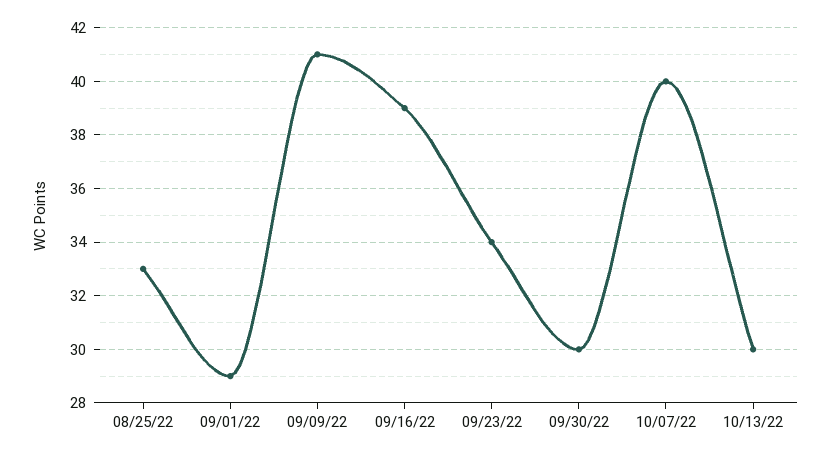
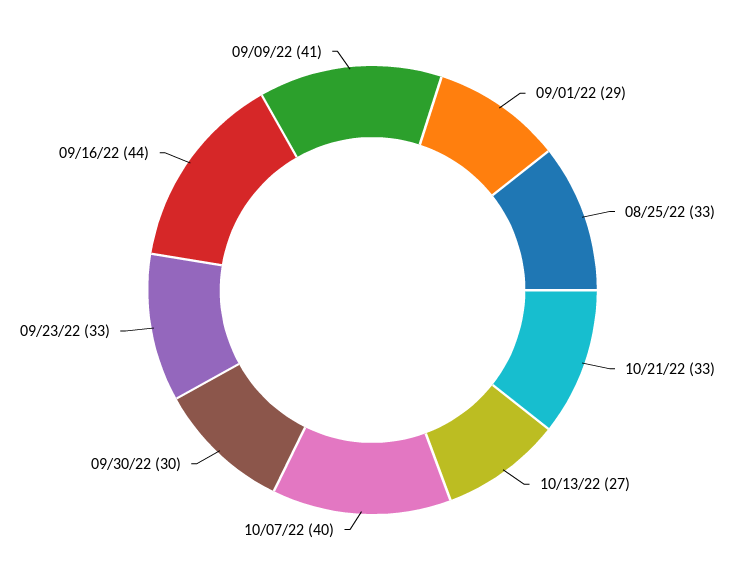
09/16/22: 39 -> 44
09/23/22: 34 -> 33
10/13/22: 30 -> 27
10/21/22: none -> 33

